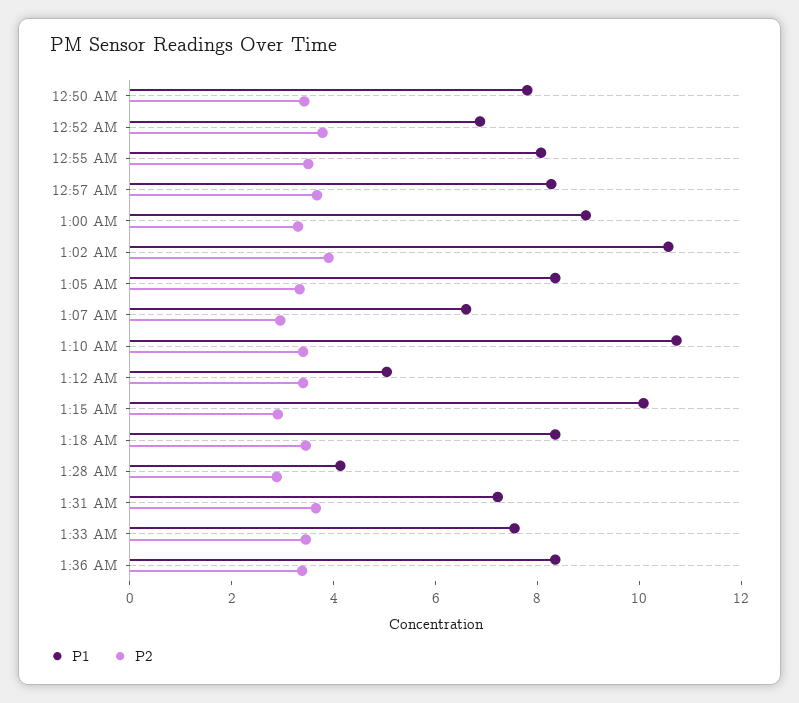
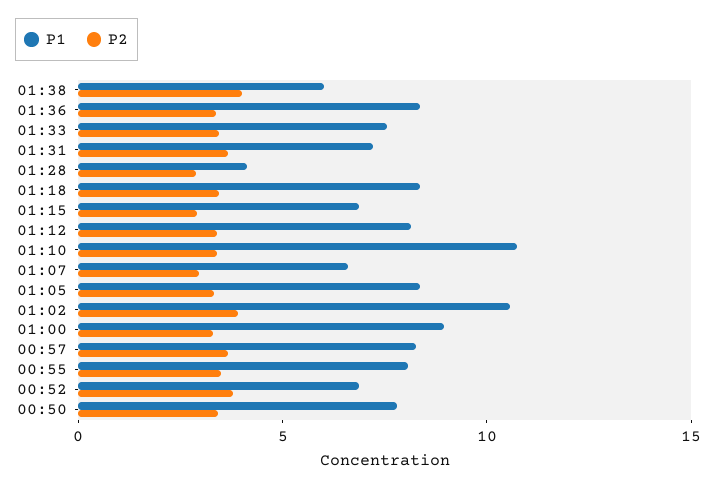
P1, 1:12 AM: 5 -> 8
P1, 1:15 AM: 10 -> 7
P1, 01:38: none -> 6
P2, 01:38: none -> 4

